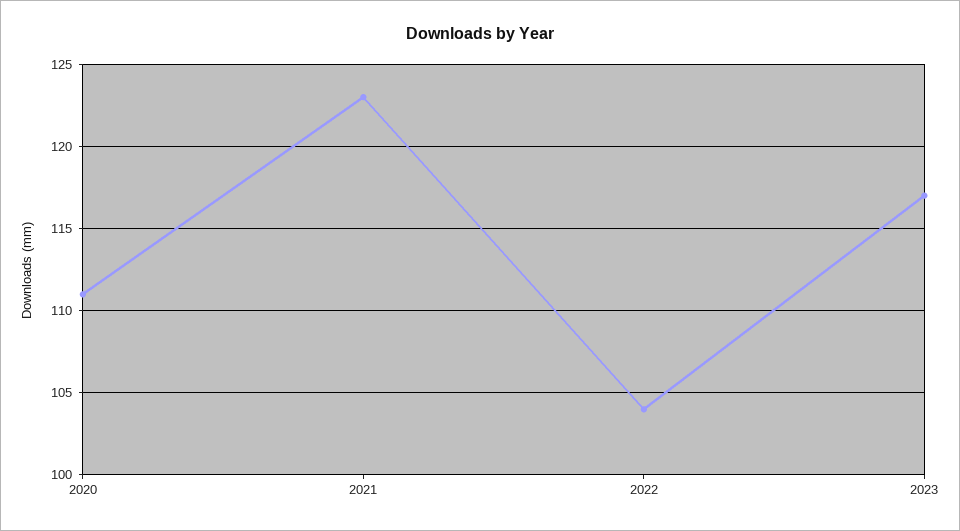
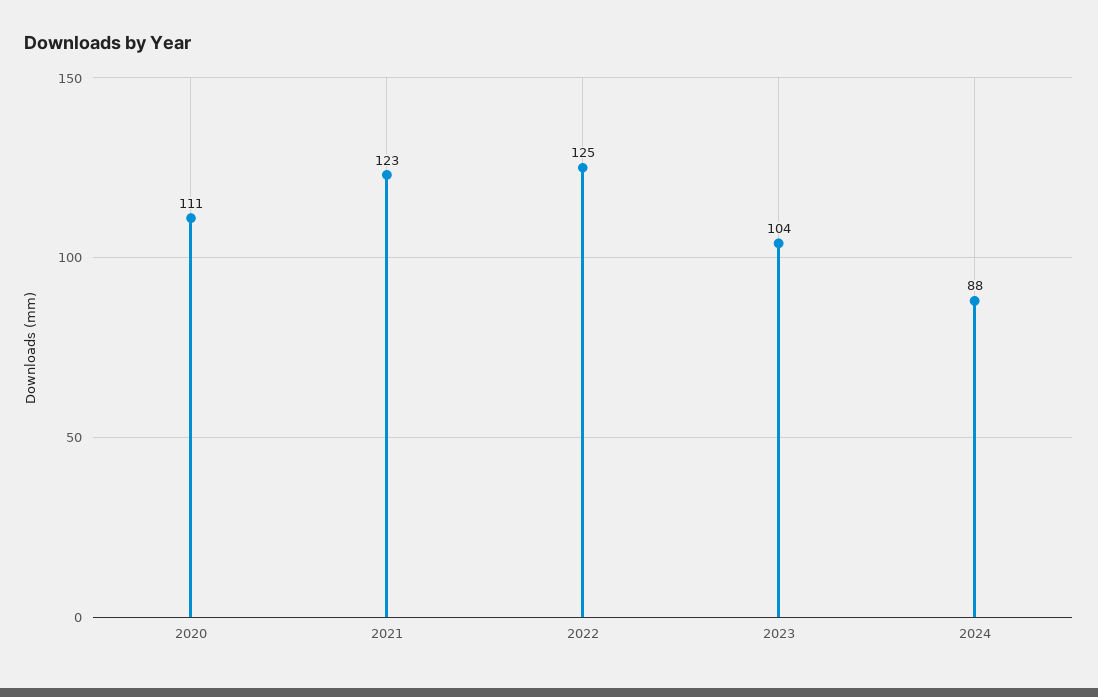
2022: 104 -> 125
2023: 117 -> 104
2024: none -> 88

